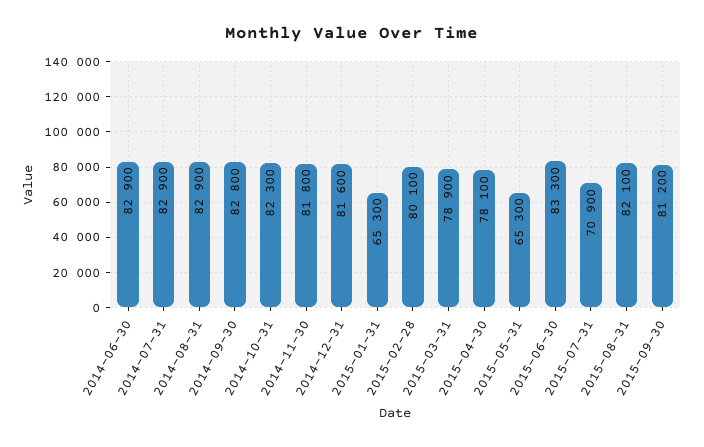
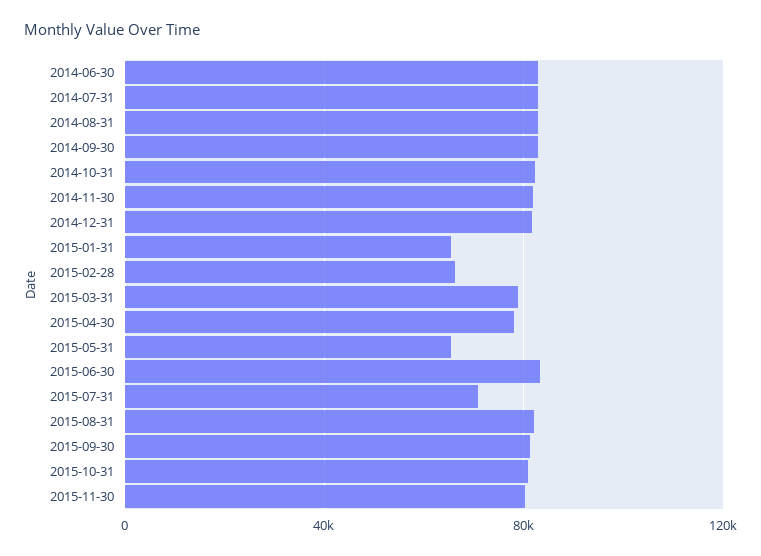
2015-02-28: 80100 -> 65000
2015-10-31: none -> 80000
2015-11-30: none -> 80000

